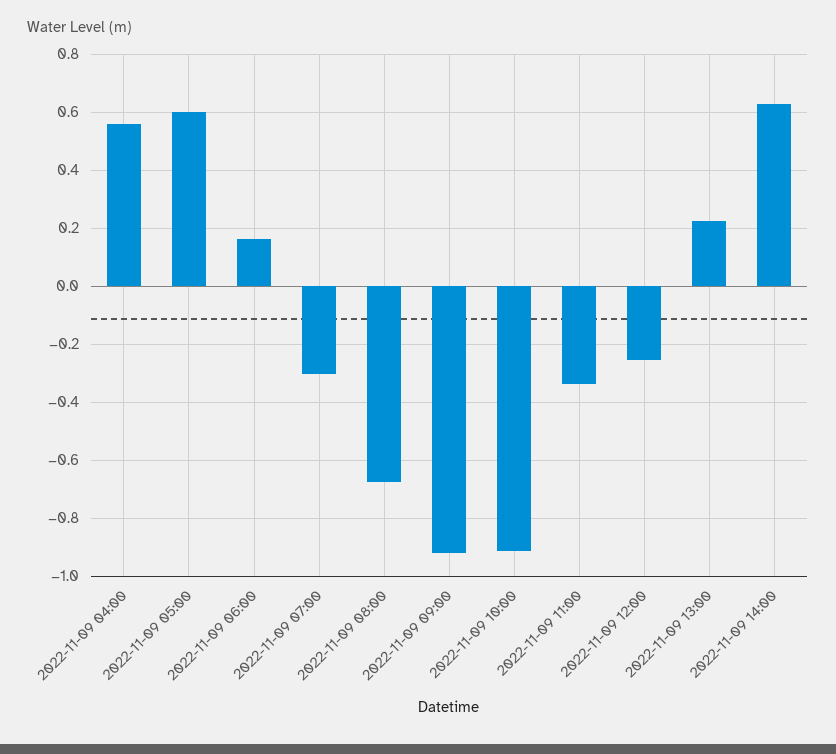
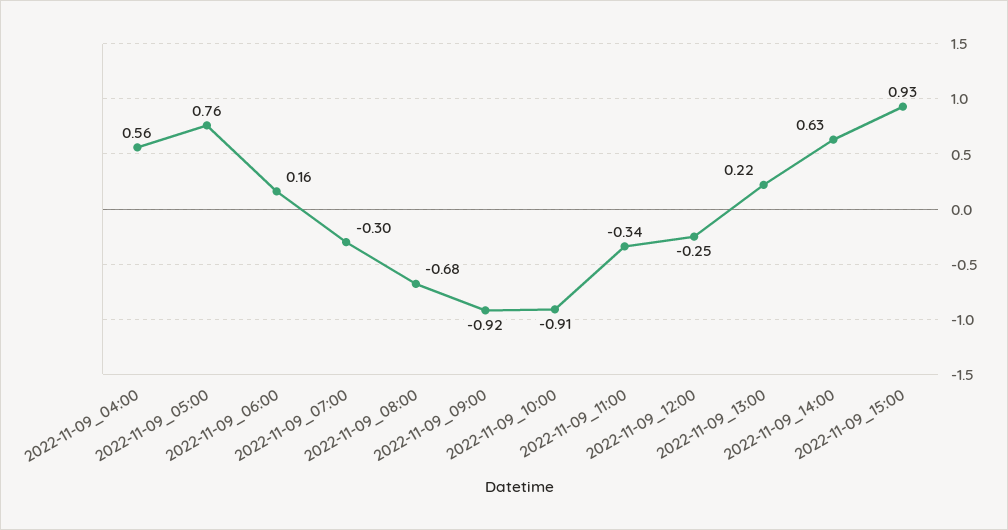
2022-11-09 05:00: 0.6 -> 0.76
2022-11-09_15:00: none -> 0.93

